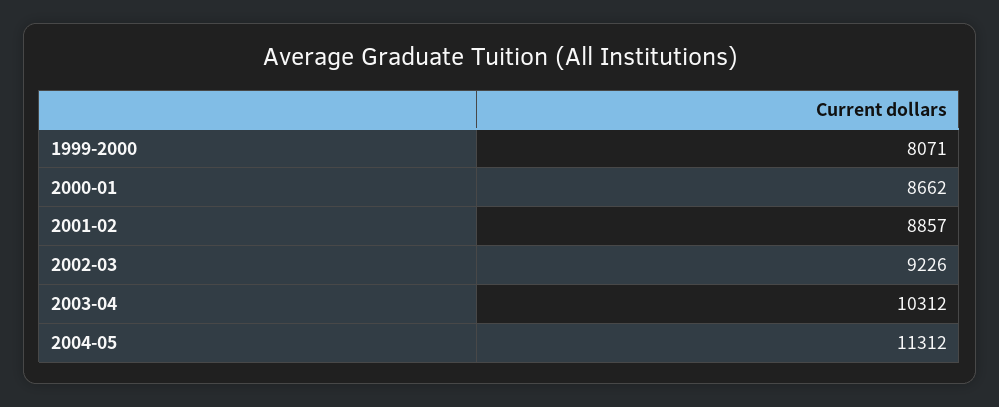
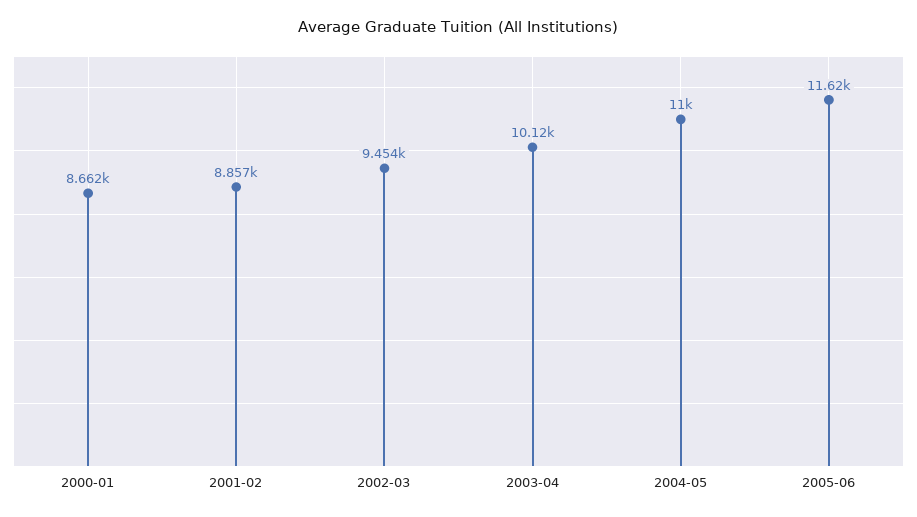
1999-2000: 8071 -> none
2002-03: 9226 -> 9454
2003-04: 10312 -> 10120
2004-05: 11312 -> 11000
2005-06: none -> 11620

